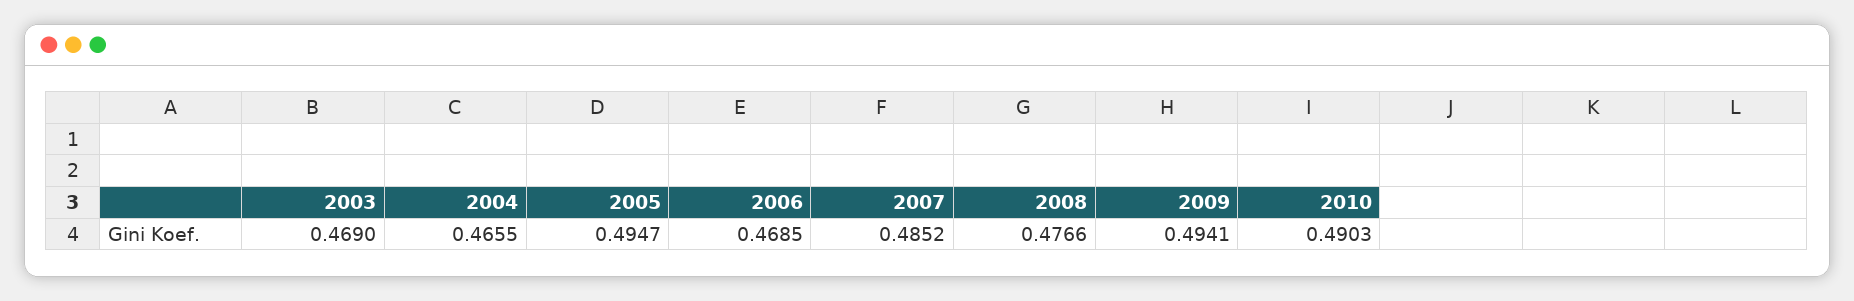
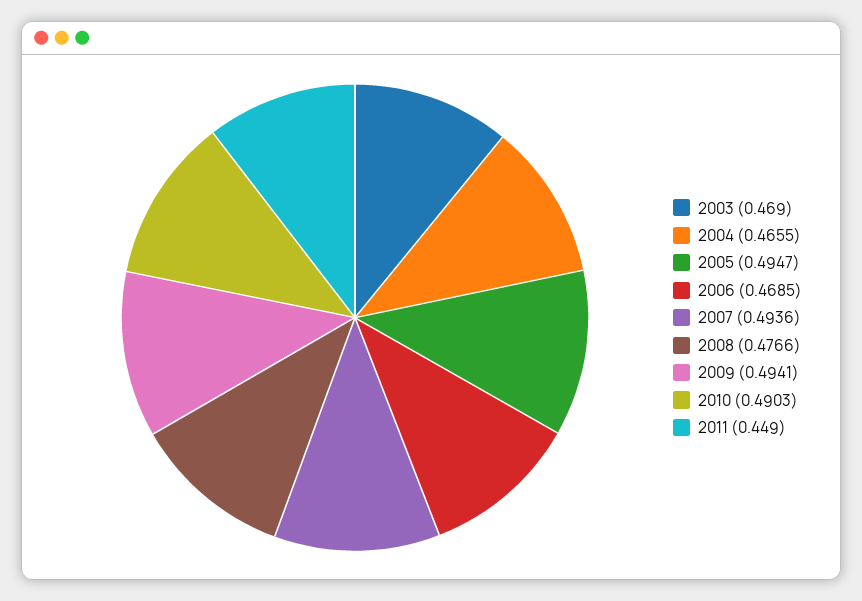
2007: 0.4852 -> 0.4936
2011: none -> 0.449

